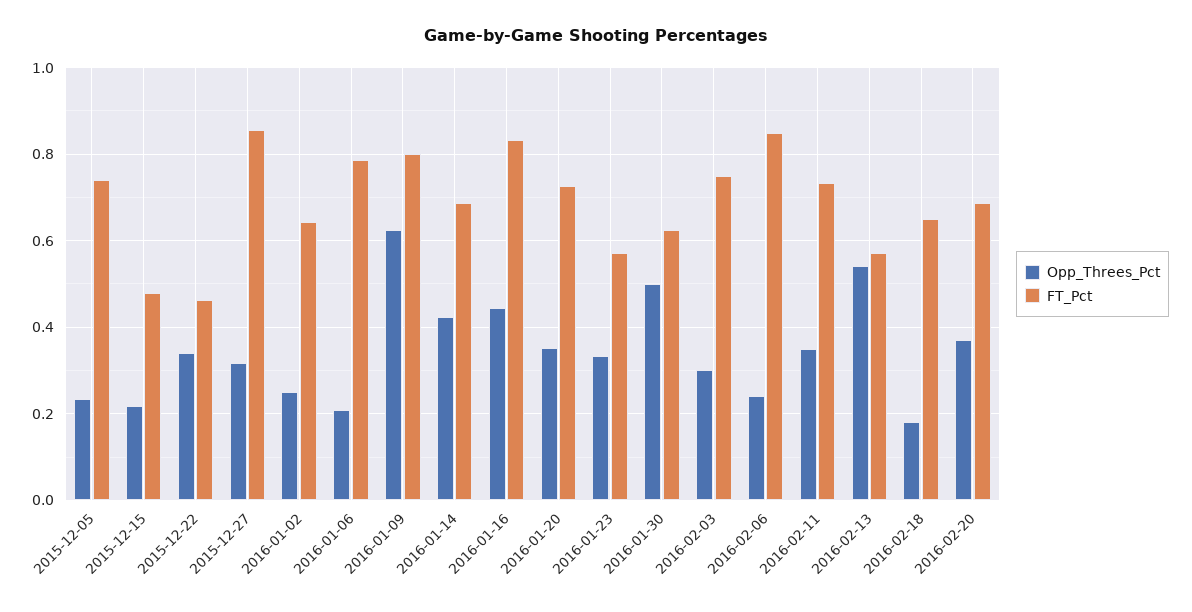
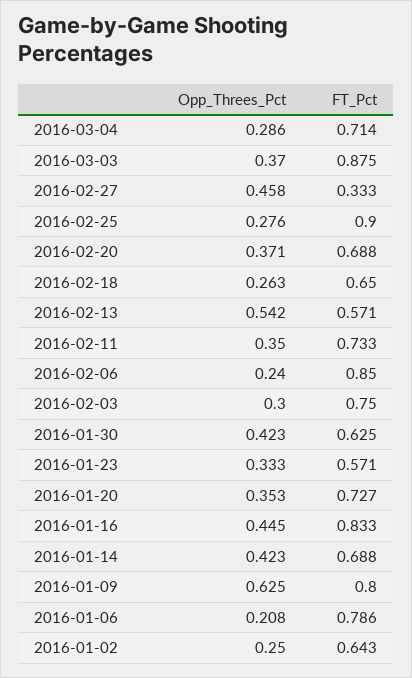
Opp_Threes_Pct, 2015-12-05: 0.24 -> none
FT_Pct, 2015-12-05: 0.74 -> none
Opp_Threes_Pct, 2015-12-15: 0.22 -> none
FT_Pct, 2015-12-15: 0.48 -> none
Opp_Threes_Pct, 2015-12-22: 0.34 -> none
FT_Pct, 2015-12-22: 0.46 -> none
Opp_Threes_Pct, 2015-12-27: 0.32 -> none
FT_Pct, 2015-12-27: 0.86 -> none
Opp_Threes_Pct, 2016-01-30: 0.5 -> 0.423
Opp_Threes_Pct, 2016-02-18: 0.18 -> 0.263
Opp_Threes_Pct, 2016-03-04: none -> 0.286
FT_Pct, 2016-03-04: none -> 0.714
Opp_Threes_Pct, 2016-03-03: none -> 0.37
FT_Pct, 2016-03-03: none -> 0.875
Opp_Threes_Pct, 2016-02-27: none -> 0.458
FT_Pct, 2016-02-27: none -> 0.333
Opp_Threes_Pct, 2016-02-25: none -> 0.276
FT_Pct, 2016-02-25: none -> 0.9

